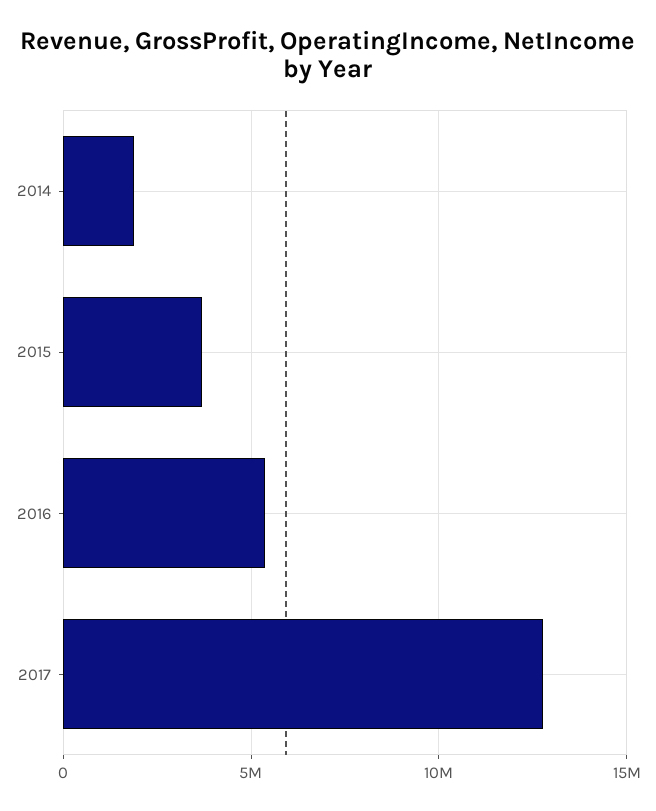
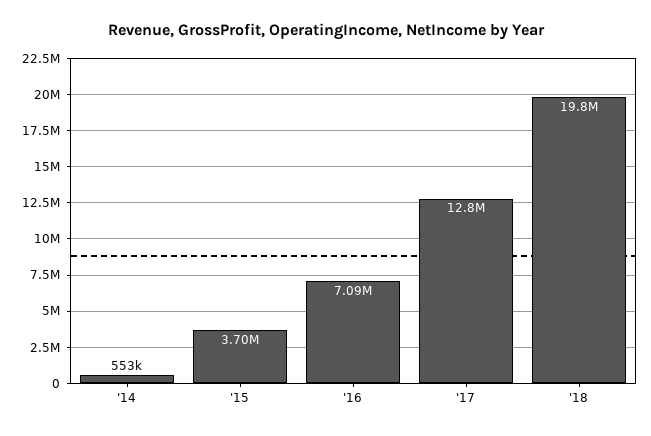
2014: 2000000 -> 553000
2016: 5500000 -> 7090000
'18: none -> 19800000

